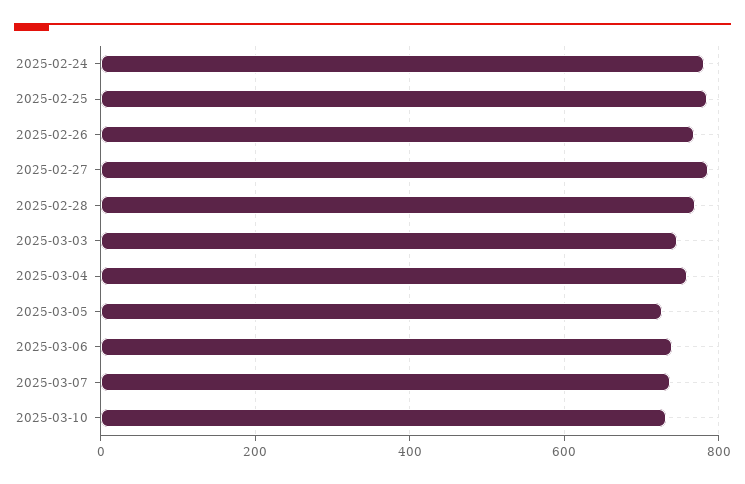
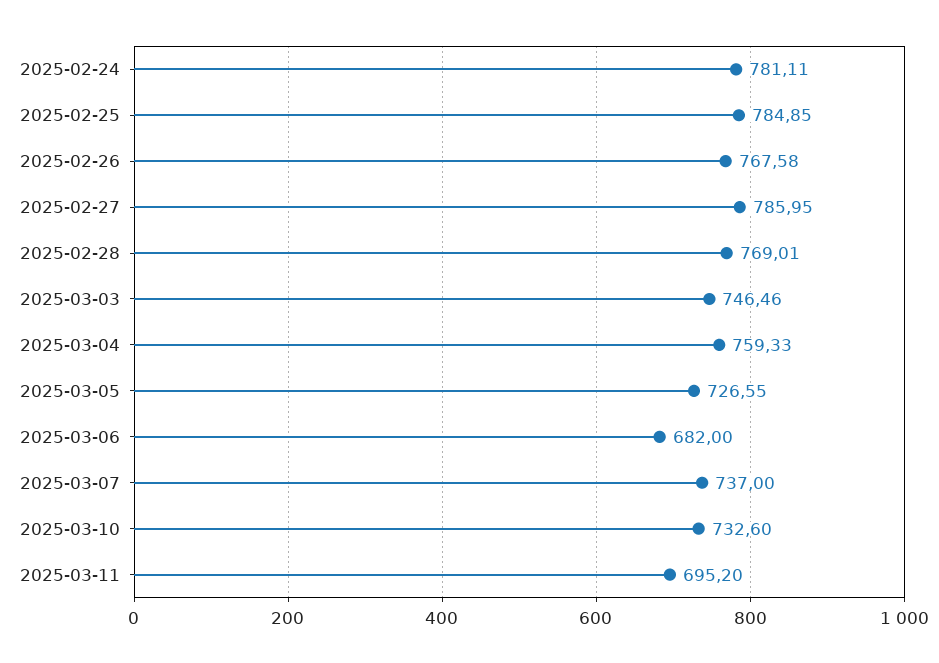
2025-03-06: 740 -> 682
2025-03-11: none -> 695.2

